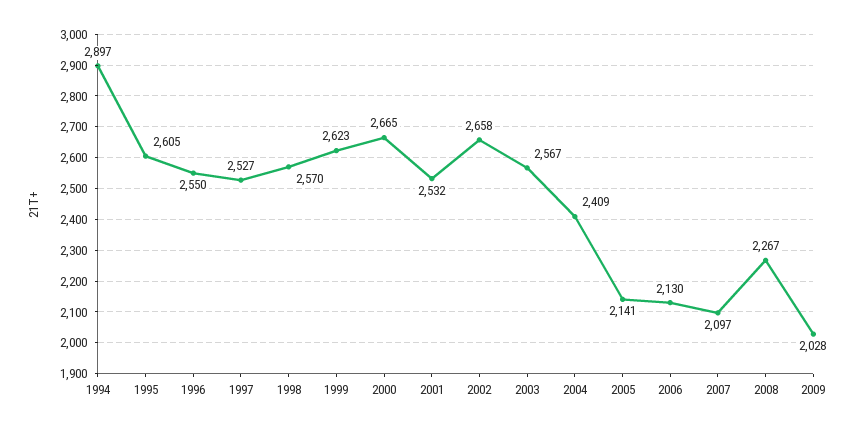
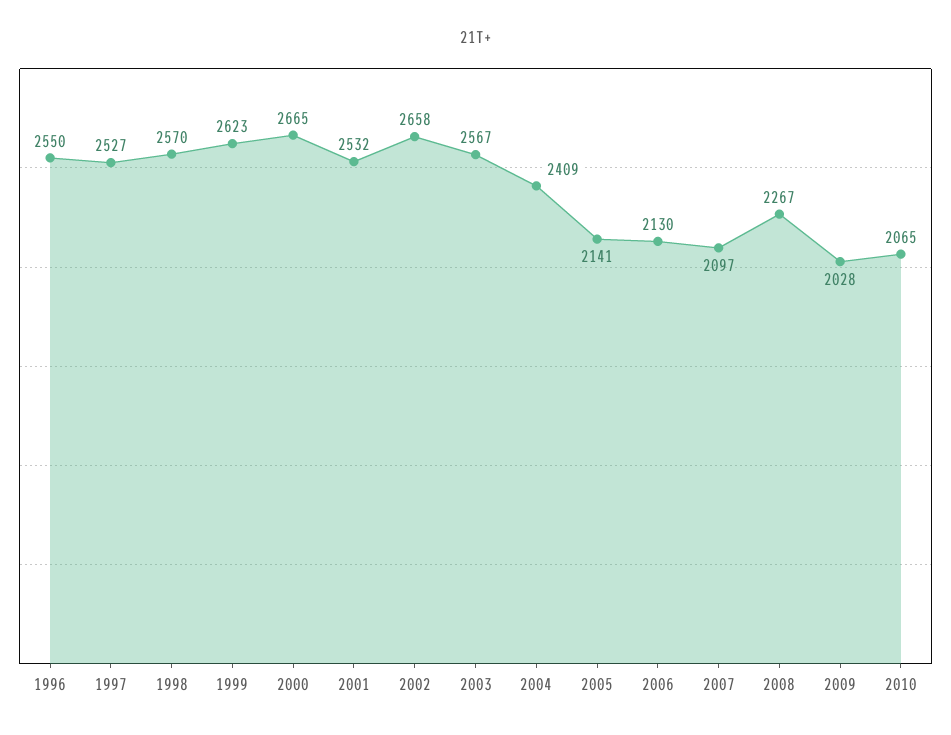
1994: 2897 -> none
1995: 2605 -> none
2010: none -> 2065

